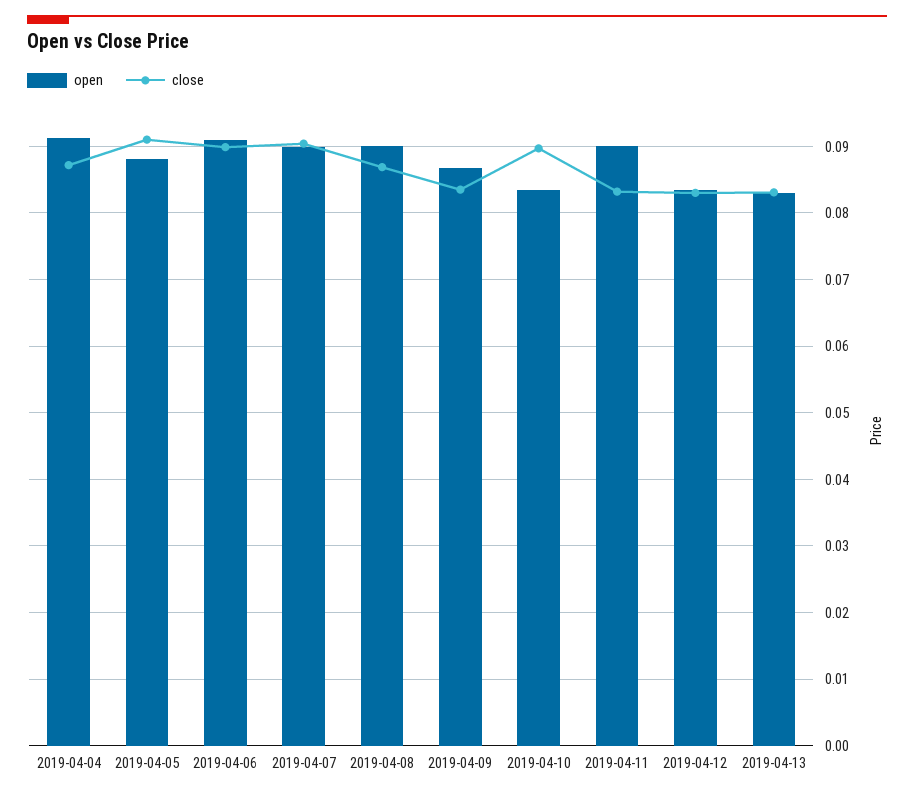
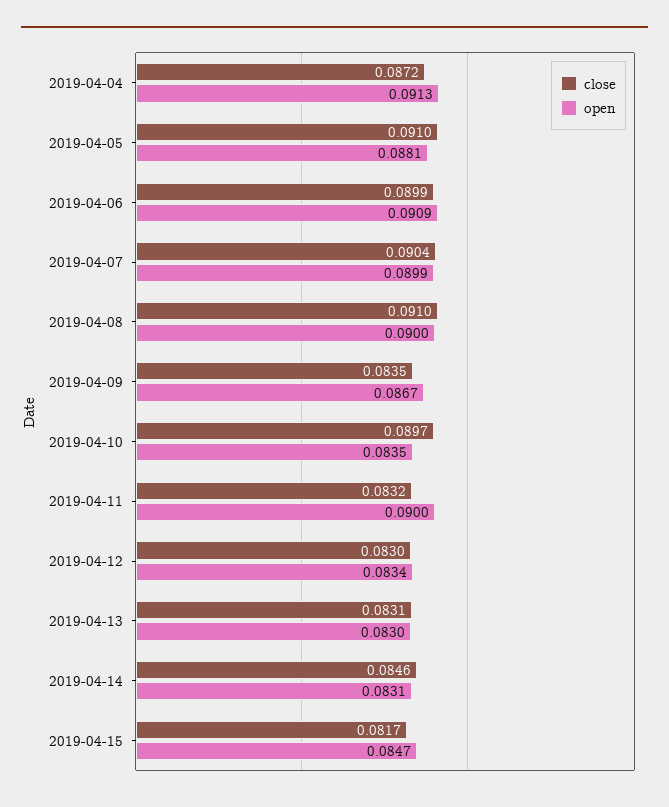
close, 2019-04-08: 0.087 -> 0.091
close, 2019-04-14: none -> 0.0846
open, 2019-04-14: none -> 0.0831
close, 2019-04-15: none -> 0.0817
open, 2019-04-15: none -> 0.0847

